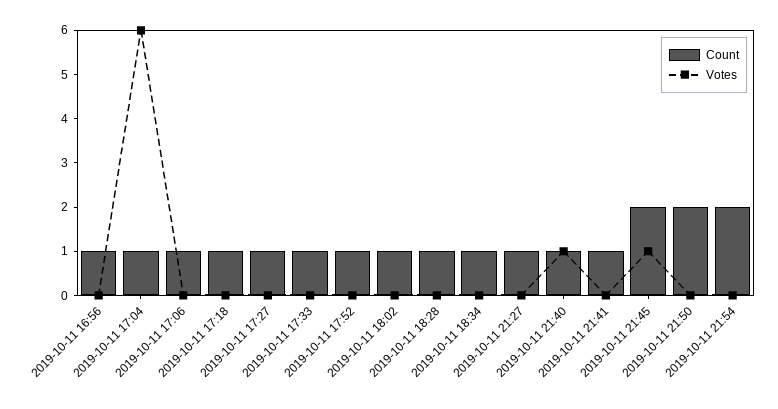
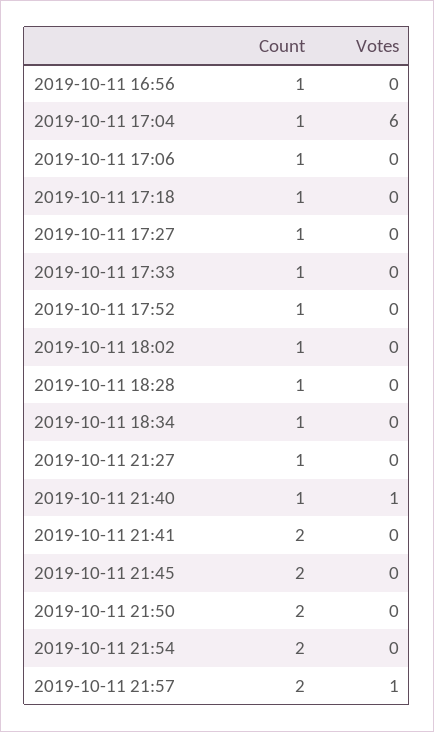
Count, 2019-10-11 21:41: 1 -> 2
Votes, 2019-10-11 21:45: 1 -> 0
Count, 2019-10-11 21:57: none -> 2
Votes, 2019-10-11 21:57: none -> 1

